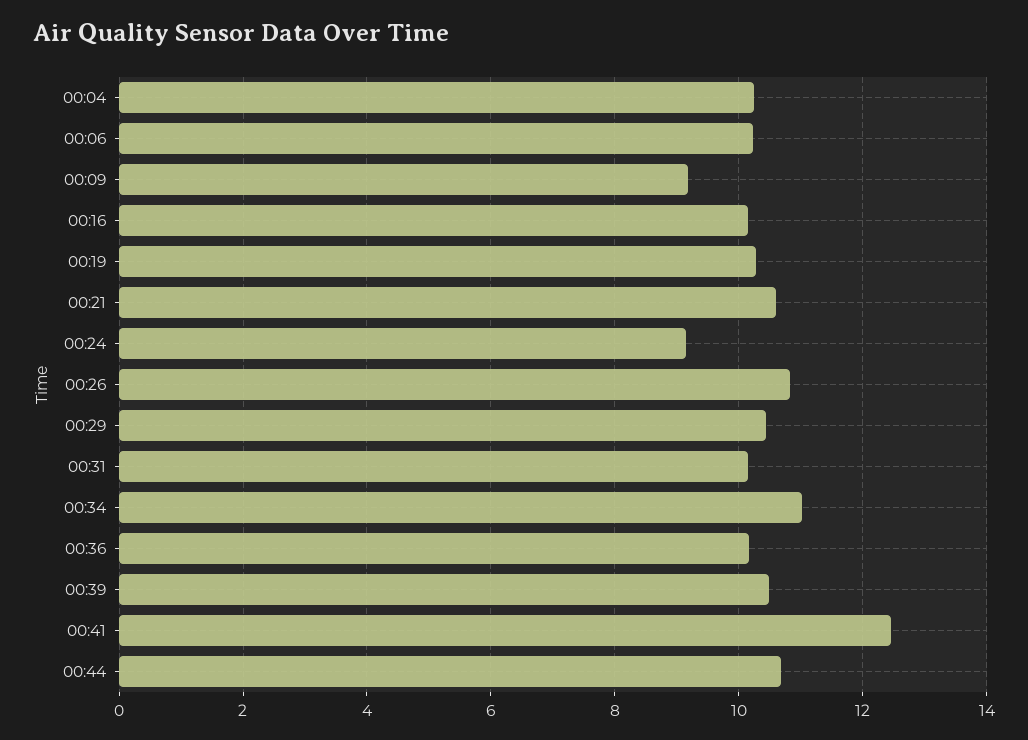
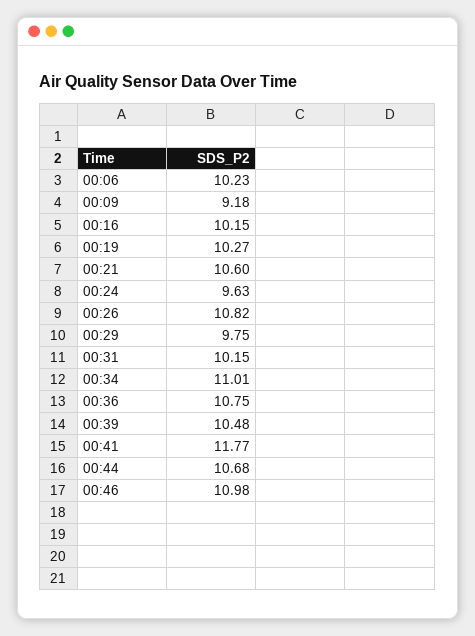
00:04: 10.2 -> none
00:24: 9.2 -> 9.63
00:29: 10.4 -> 9.75
00:36: 10.2 -> 10.75
00:41: 12.4 -> 11.77
00:46: none -> 10.98

